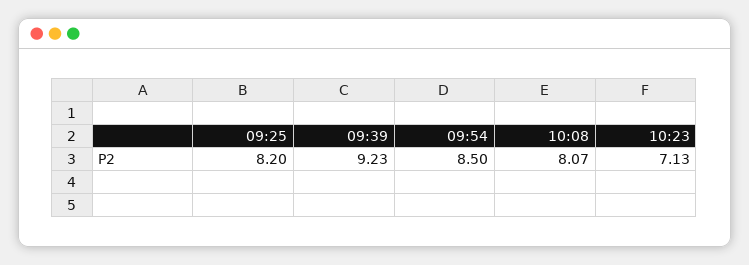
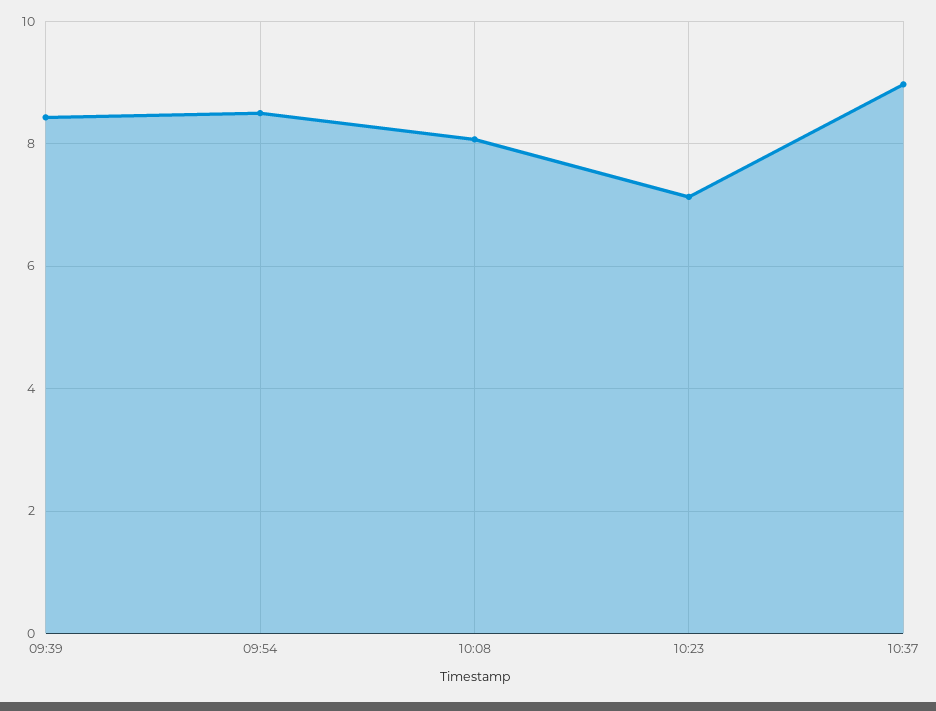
09:25: 8.2 -> none
09:39: 9.23 -> 8.4
10:37: none -> 9

